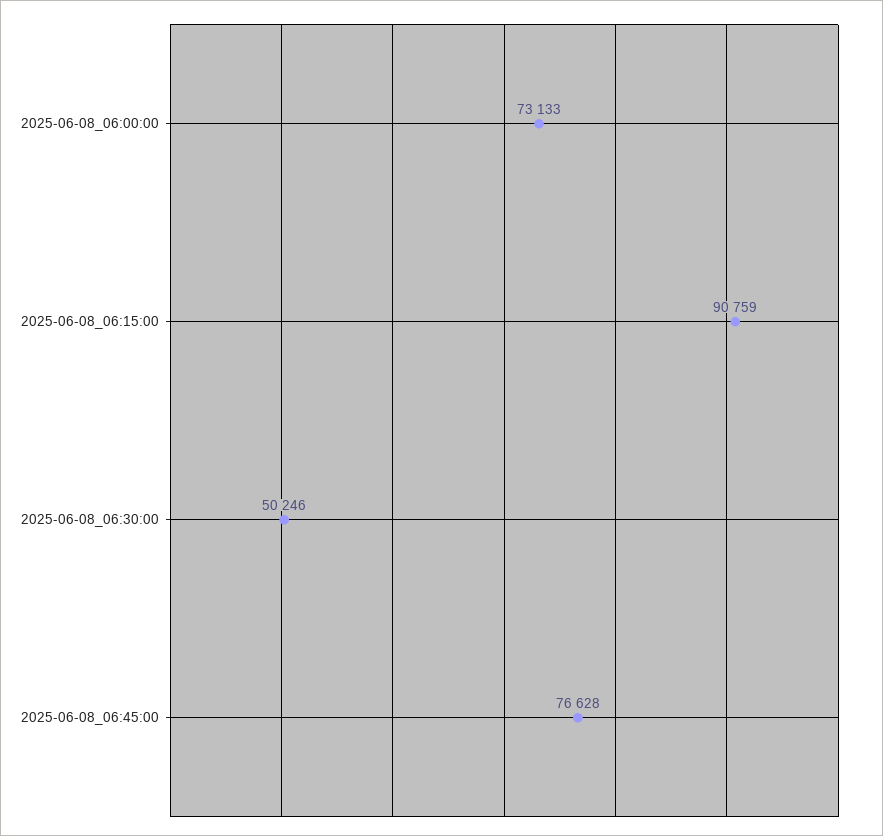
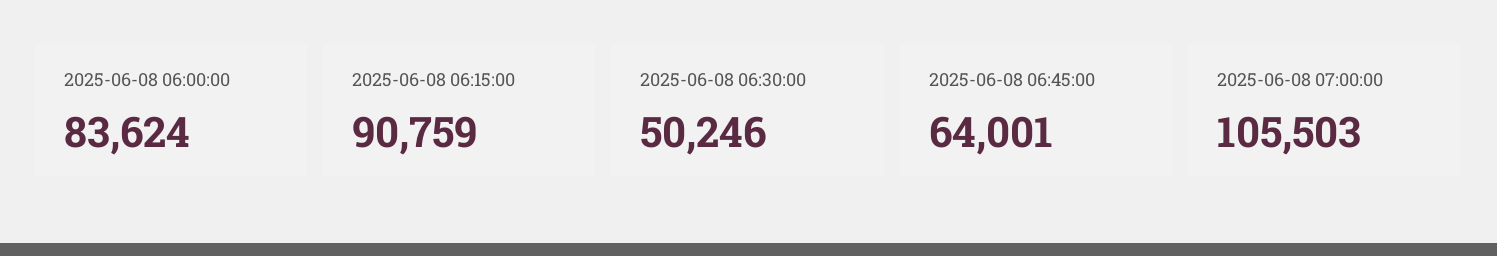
2025-06-08_06:00:00: 73133 -> 83624
2025-06-08_06:45:00: 76628 -> 64001
2025-06-08 07:00:00: none -> 105503

